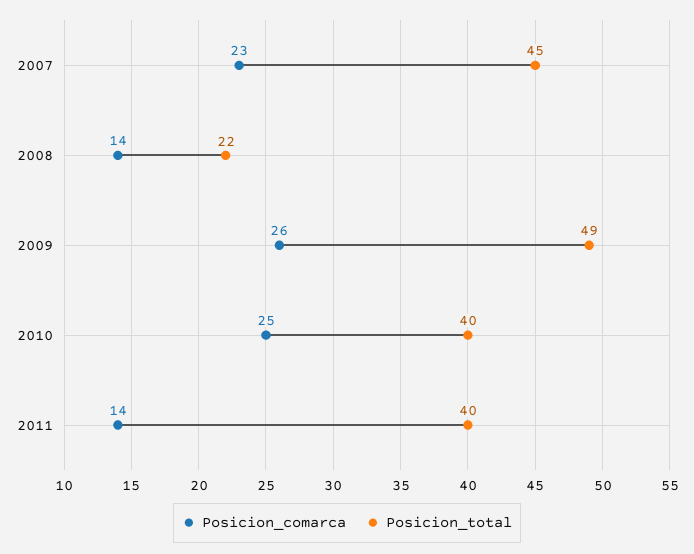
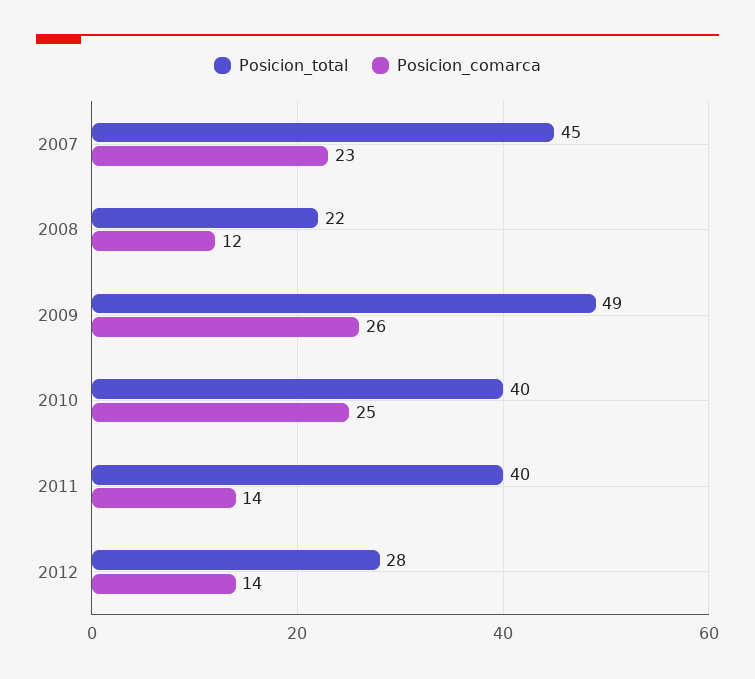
Posicion_comarca, 2008: 14 -> 12
Posicion_total, 2012: none -> 28
Posicion_comarca, 2012: none -> 14

